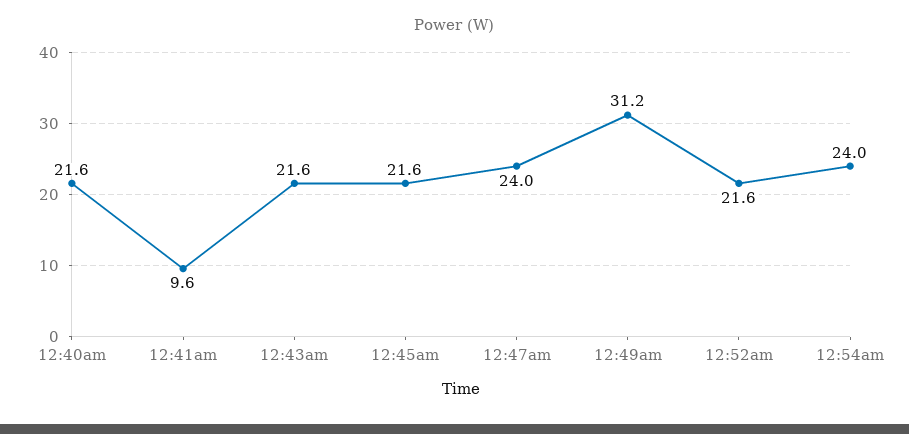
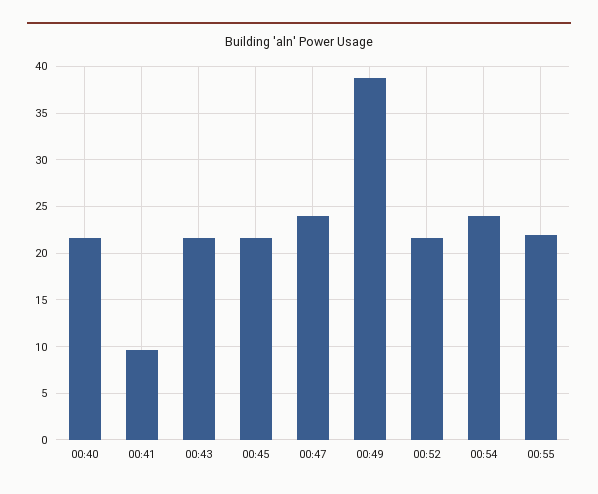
12:49am: 31.2 -> 39
00:55: none -> 22

